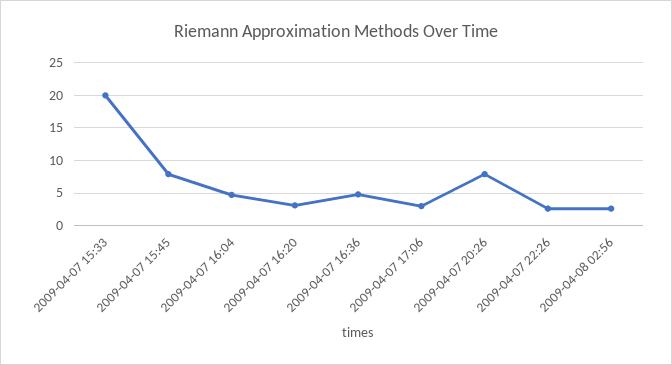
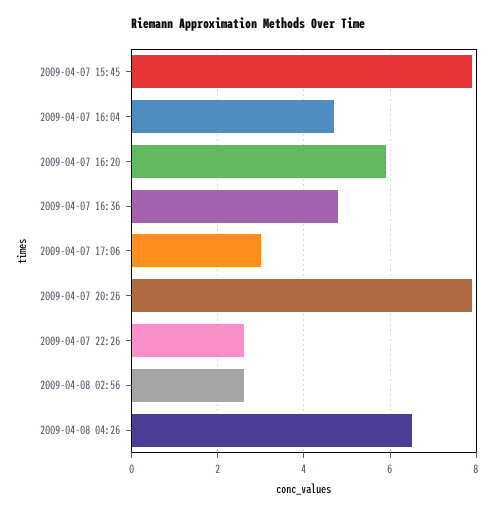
2009-04-07 15:33: 20 -> none
2009-04-07 16:20: 3 -> 6
2009-04-08 04:26: none -> 6.5

